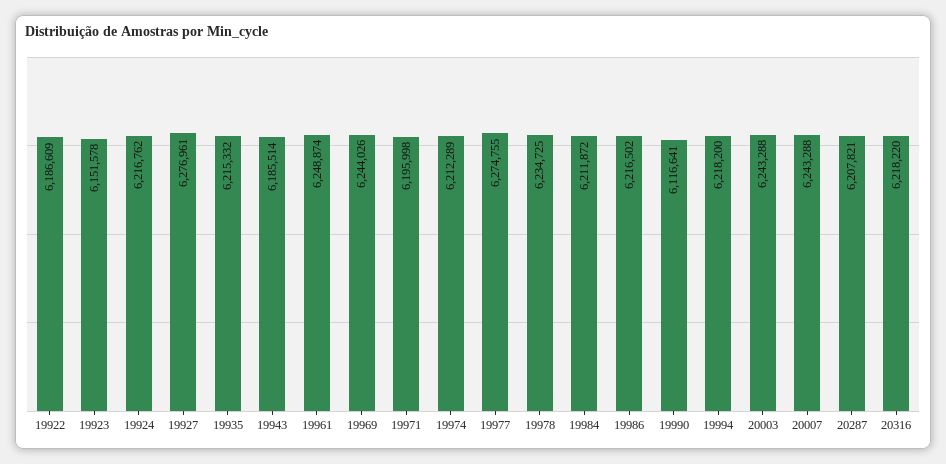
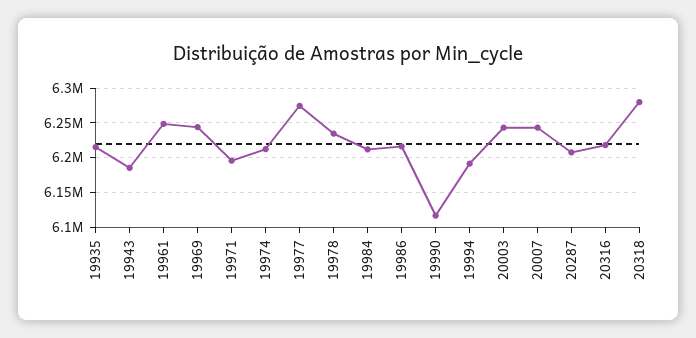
19922: 6186609 -> none
19923: 6151578 -> none
19924: 6216762 -> none
19927: 6276961 -> none
19994: 6218200 -> 6190000
20318: none -> 6280000

